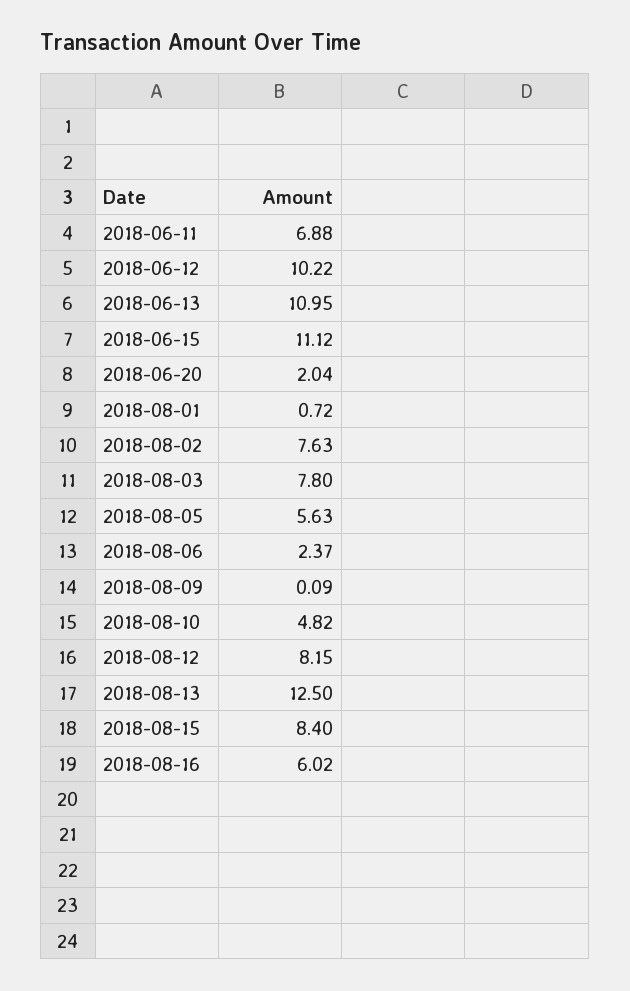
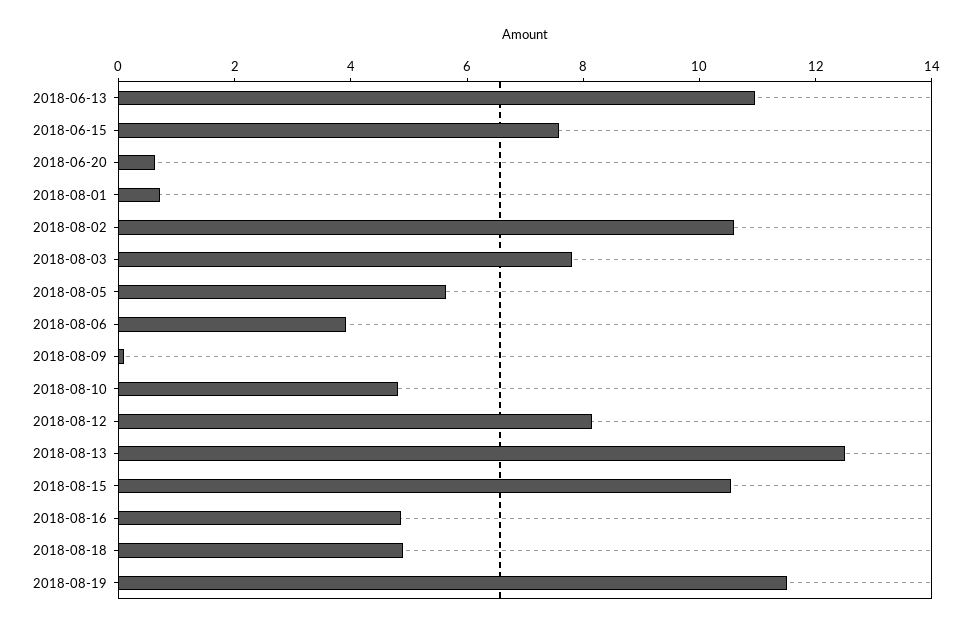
2018-06-11: 6.88 -> none
2018-06-12: 10.22 -> none
2018-06-15: 11.12 -> 7.5
2018-06-20: 2.04 -> 0.5
2018-08-02: 7.63 -> 10.5
2018-08-06: 2.37 -> 4
2018-08-15: 8.4 -> 10.5
2018-08-16: 6.02 -> 5
2018-08-18: none -> 5
2018-08-19: none -> 11.5

